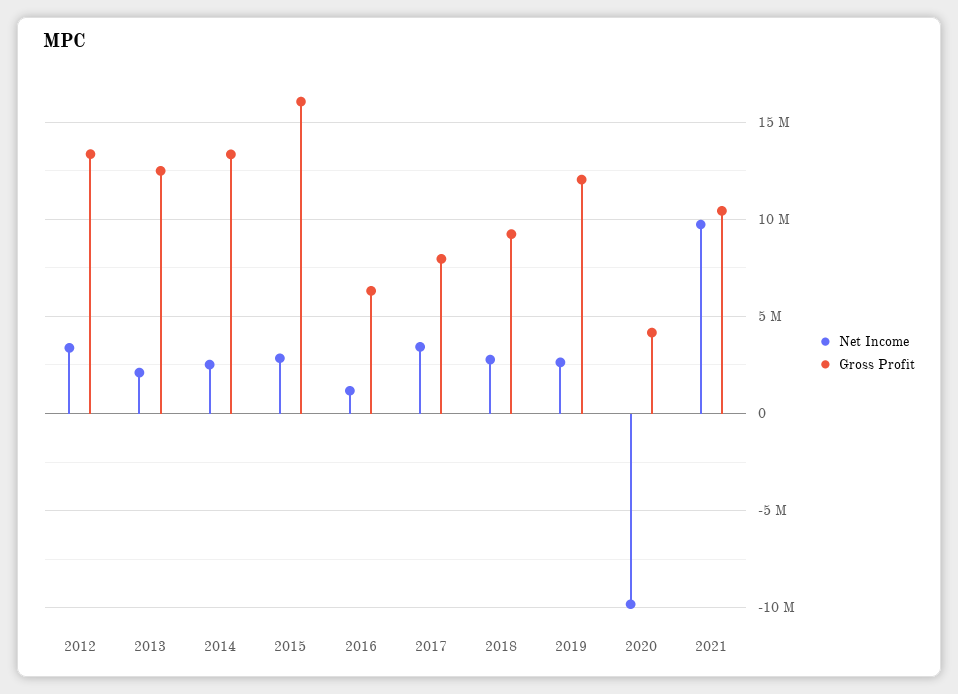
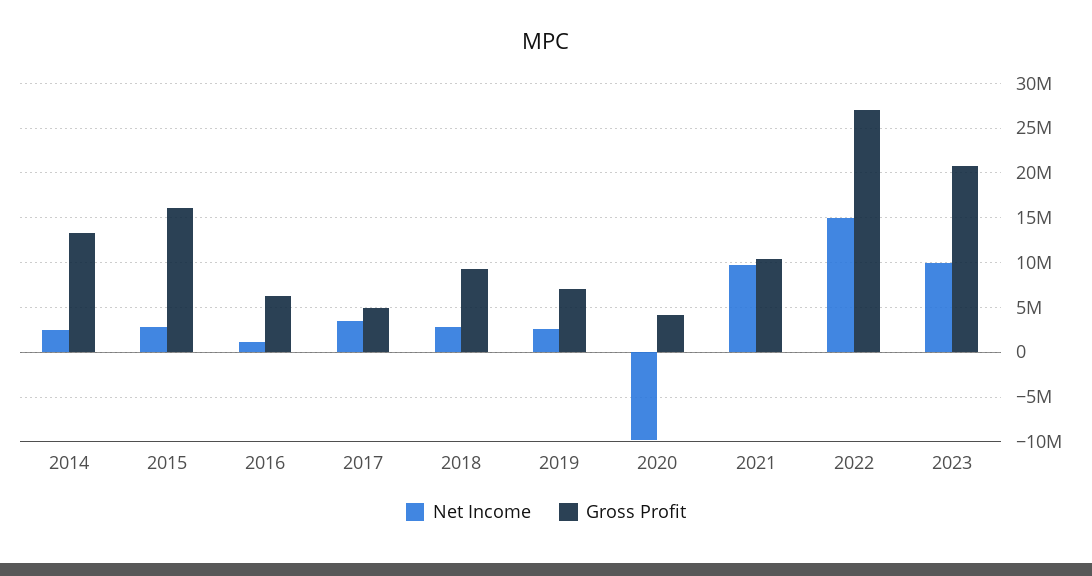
Net Income, 2012: 3500000 -> none
Gross Profit, 2012: 13500000 -> none
Net Income, 2013: 2000000 -> none
Gross Profit, 2013: 12500000 -> none
Gross Profit, 2017: 8000000 -> 5000000
Gross Profit, 2019: 12000000 -> 7000000
Net Income, 2022: none -> 15000000
Gross Profit, 2022: none -> 27000000
Net Income, 2023: none -> 10000000
Gross Profit, 2023: none -> 21000000

